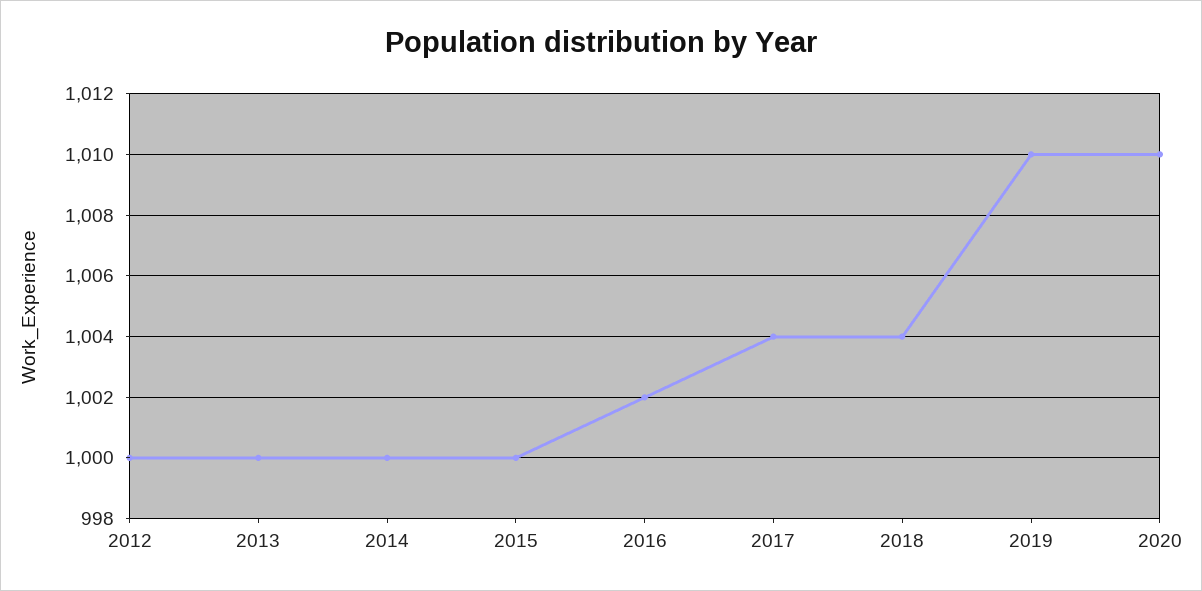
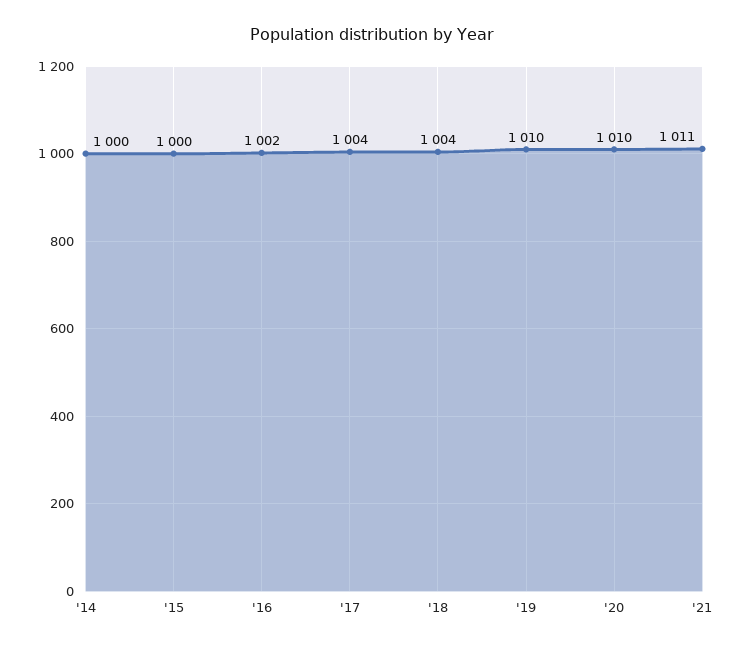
2012: 1000 -> none
2013: 1000 -> none
'21: none -> 1011

